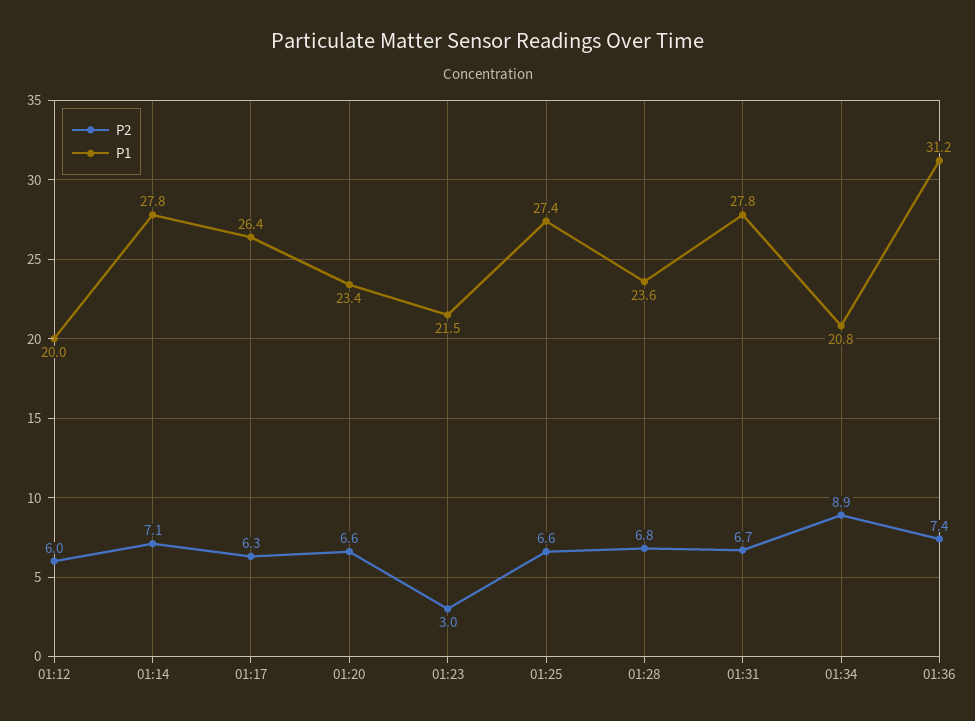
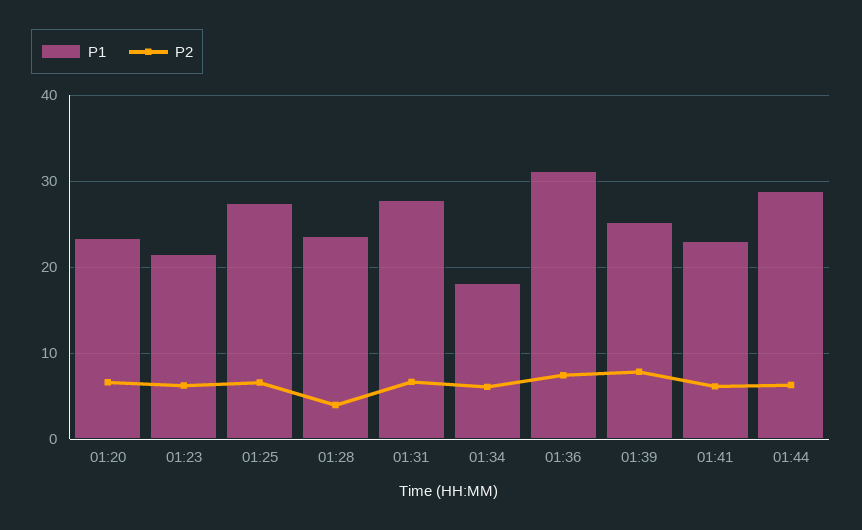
P2, 01:12: 6 -> none
P1, 01:12: 20 -> none
P2, 01:14: 7.1 -> none
P1, 01:14: 27.8 -> none
P2, 01:17: 6.3 -> none
P1, 01:17: 26.4 -> none
P2, 01:23: 3 -> 6
P2, 01:28: 6.8 -> 4
P2, 01:34: 8.9 -> 6
P1, 01:34: 20.8 -> 18
P1, 01:39: none -> 25
P2, 01:39: none -> 8
P1, 01:41: none -> 23
P2, 01:41: none -> 6
P1, 01:44: none -> 29
P2, 01:44: none -> 6

